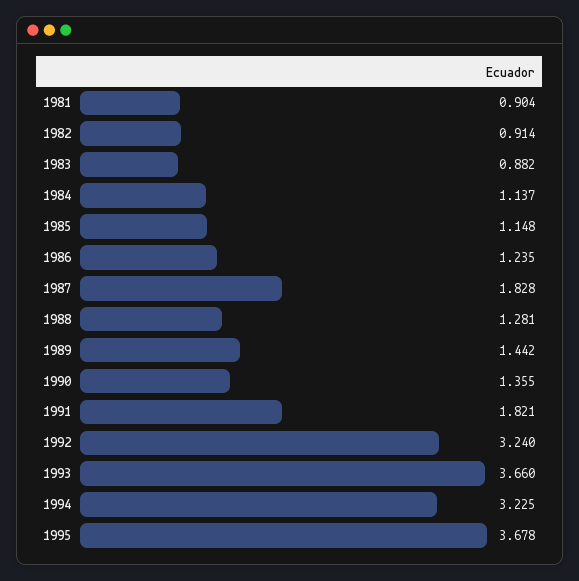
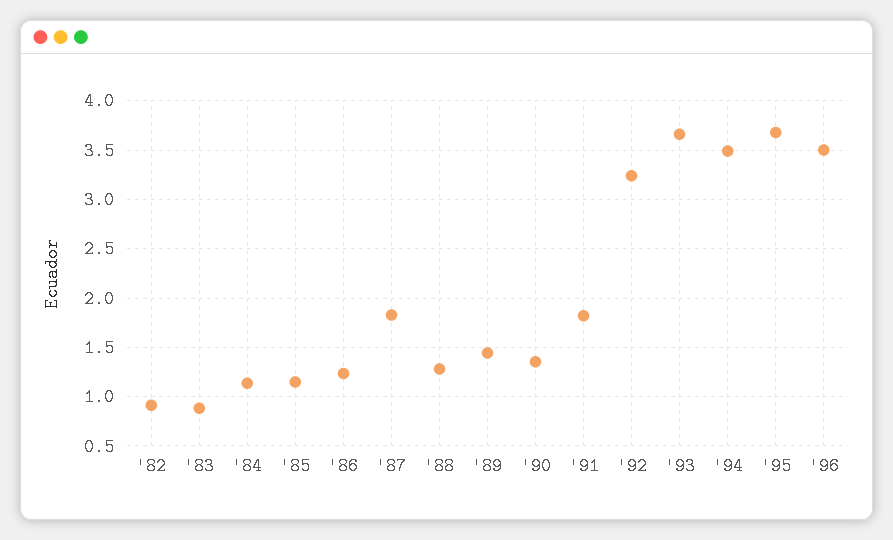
1981: 0.904 -> none
1994: 3.225 -> 3.5
'96: none -> 3.5

